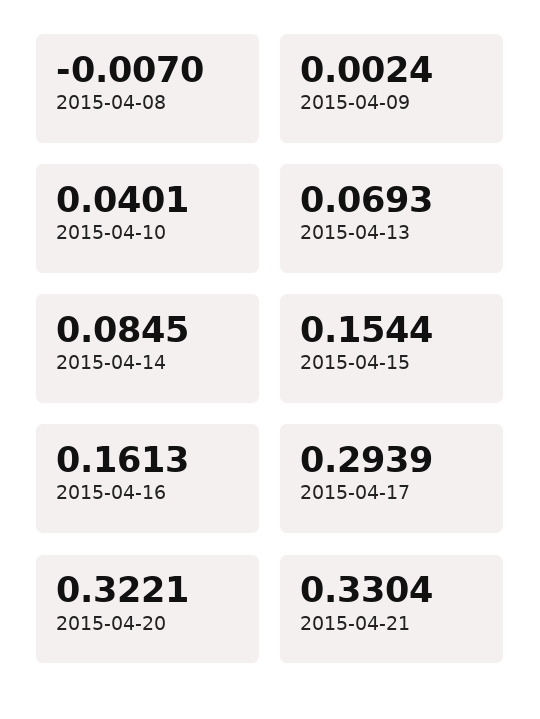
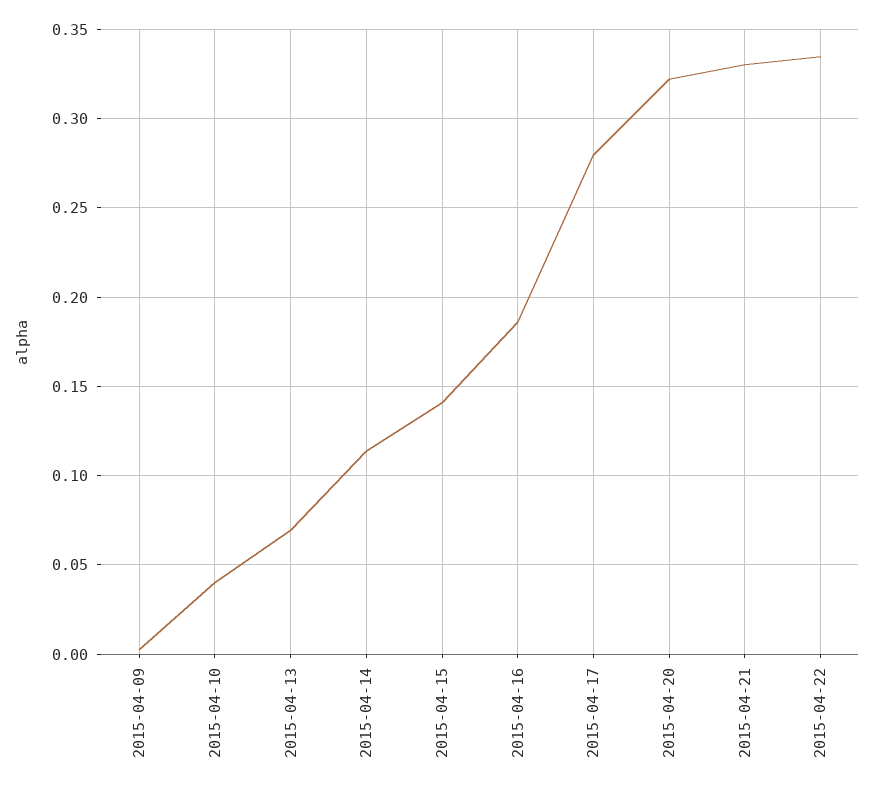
2015-04-08: -0.007 -> none
2015-04-14: 0.0845 -> 0.115
2015-04-15: 0.1544 -> 0.14
2015-04-16: 0.1613 -> 0.185
2015-04-17: 0.2939 -> 0.28
2015-04-22: none -> 0.335

